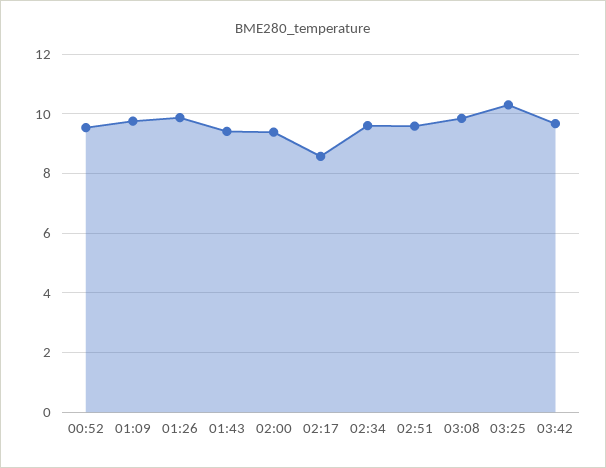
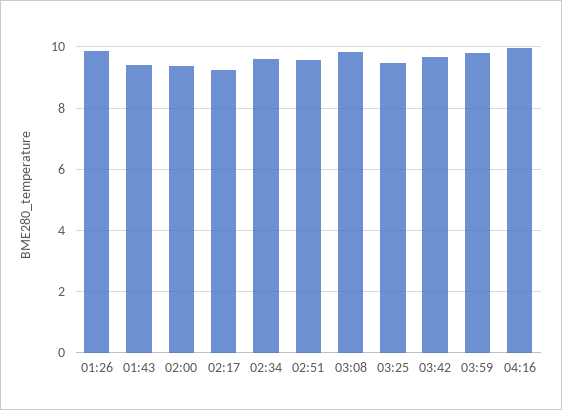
00:52: 9.5 -> none
01:09: 9.75 -> none
02:17: 8.5 -> 9.2
03:25: 10.25 -> 9.4
03:59: none -> 9.8
04:16: none -> 10

